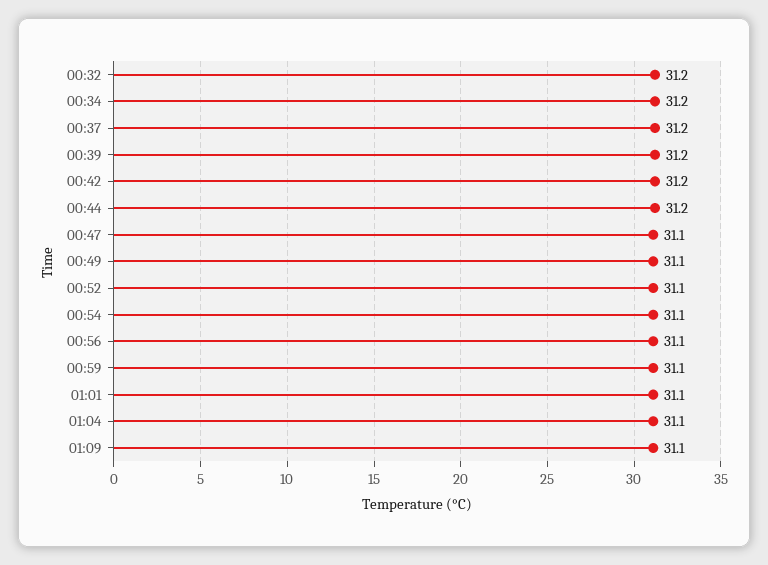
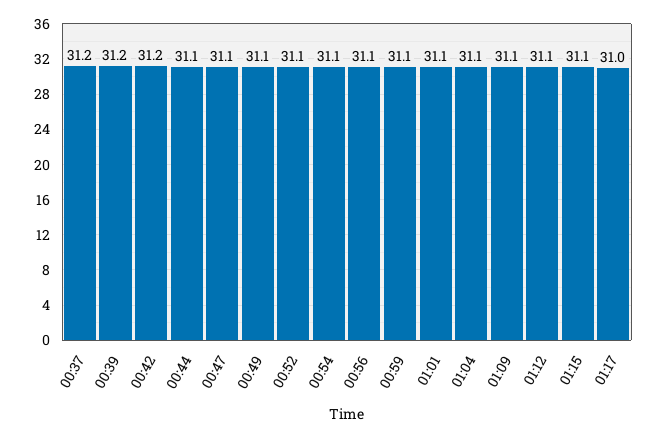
00:32: 31.2 -> none
00:34: 31.2 -> none
00:44: 31.2 -> 31.1
01:12: none -> 31.1
01:15: none -> 31.1
01:17: none -> 31

